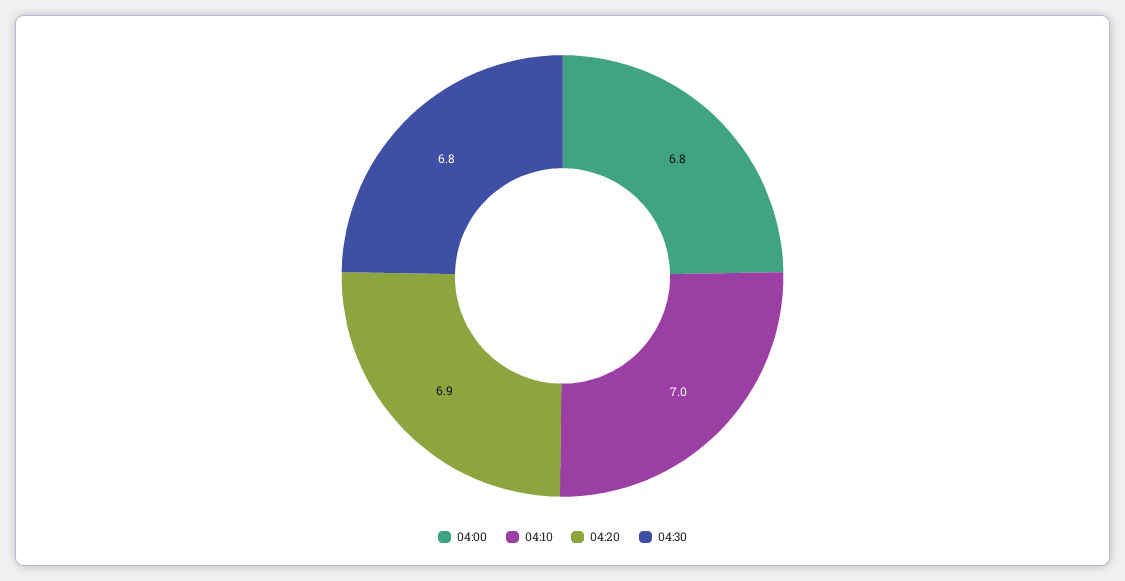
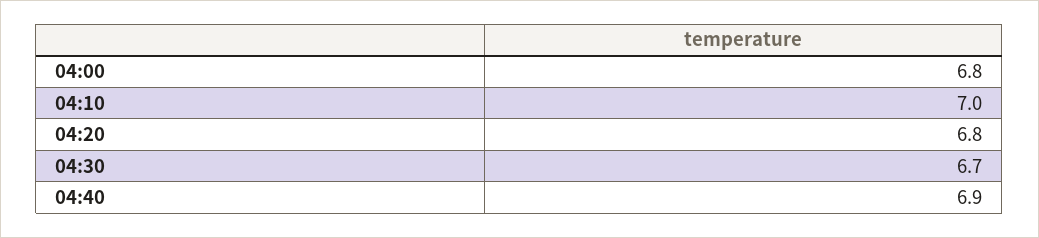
04:20: 6.9 -> 6.8
04:30: 6.8 -> 6.7
04:40: none -> 6.9

